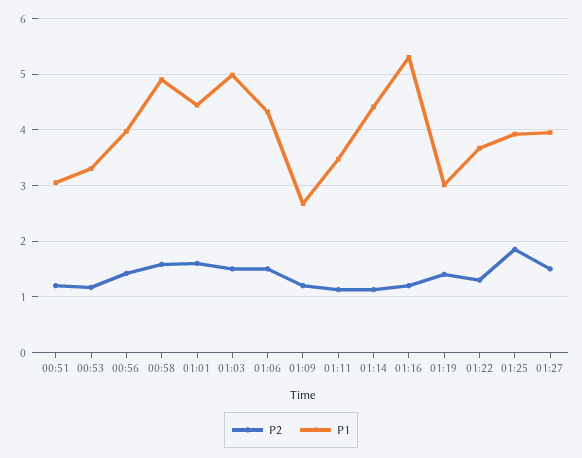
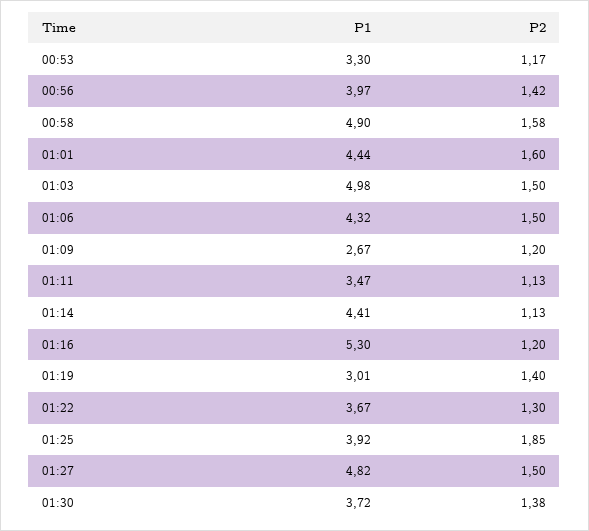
P2, 00:51: 1.2 -> none
P1, 00:51: 3 -> none
P1, 01:27: 4 -> 4.82
P1, 01:30: none -> 3.72
P2, 01:30: none -> 1.38

